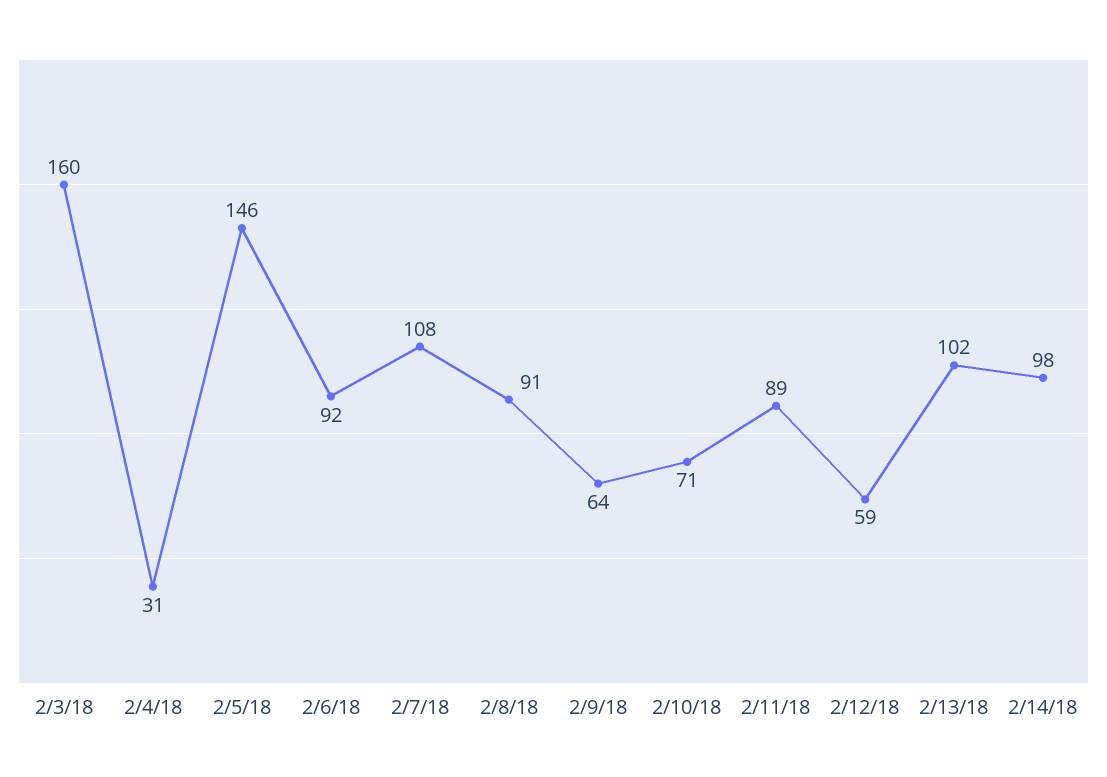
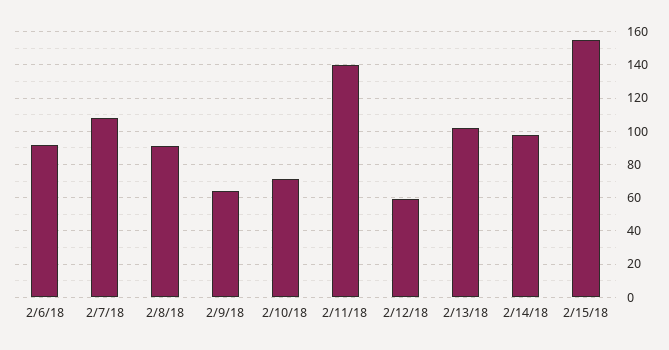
2/3/18: 160 -> none
2/4/18: 31 -> none
2/5/18: 146 -> none
2/11/18: 89 -> 140
2/15/18: none -> 155

